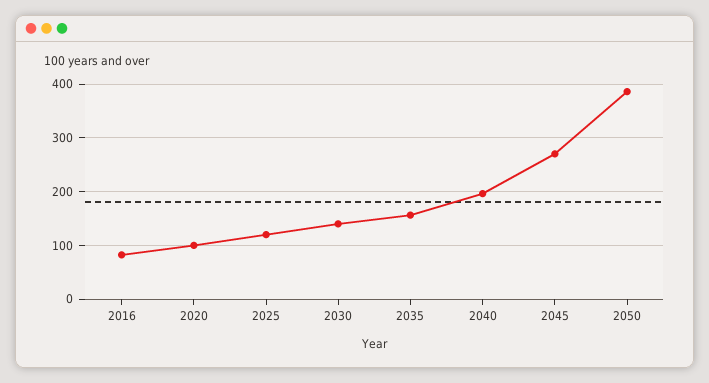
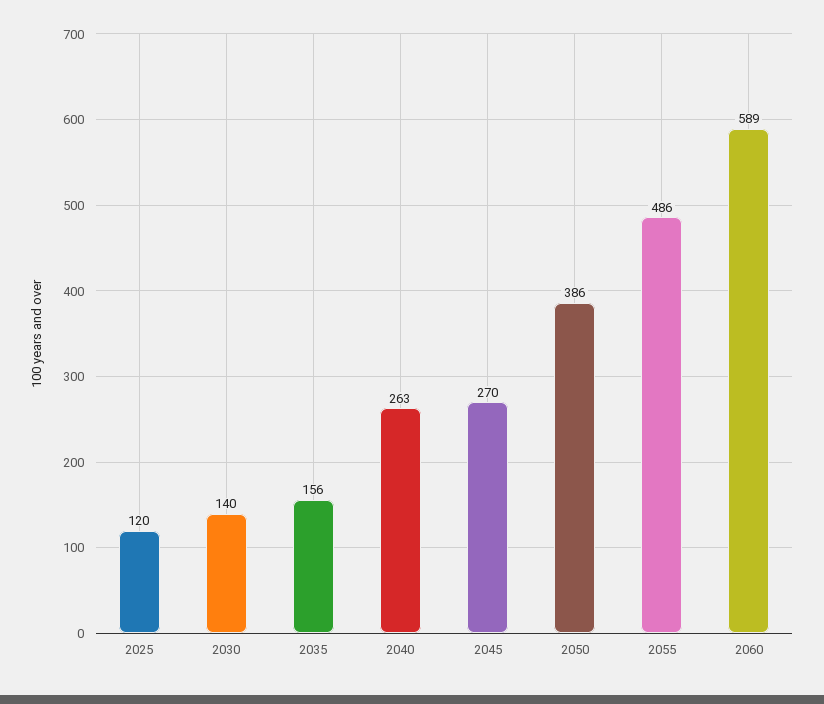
2016: 80 -> none
2020: 100 -> none
2040: 200 -> 263
2055: none -> 486
2060: none -> 589

